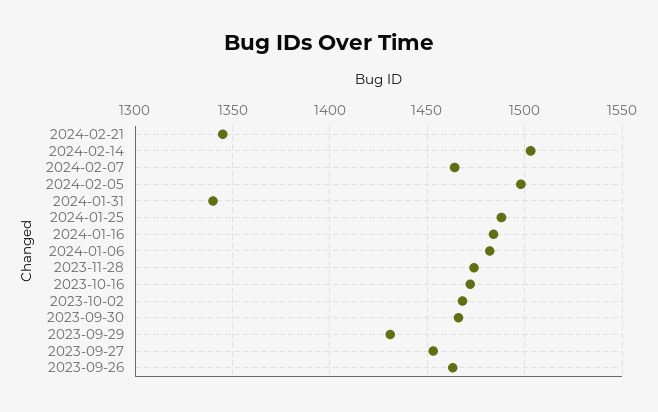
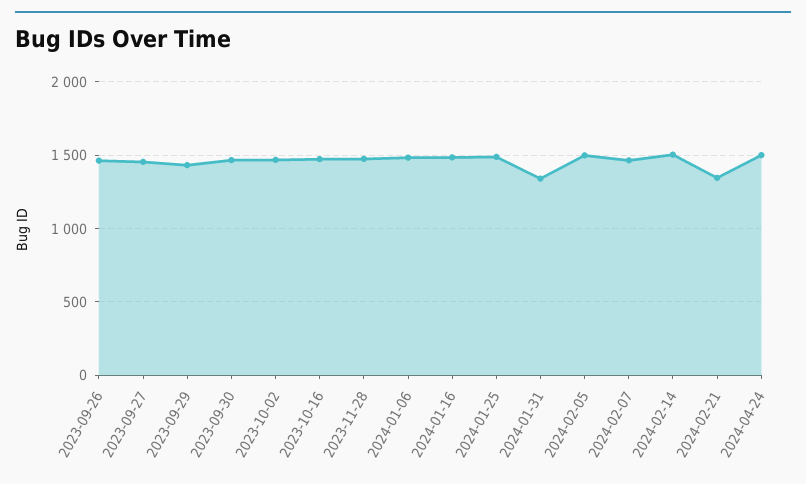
2024-04-24: none -> 1500

